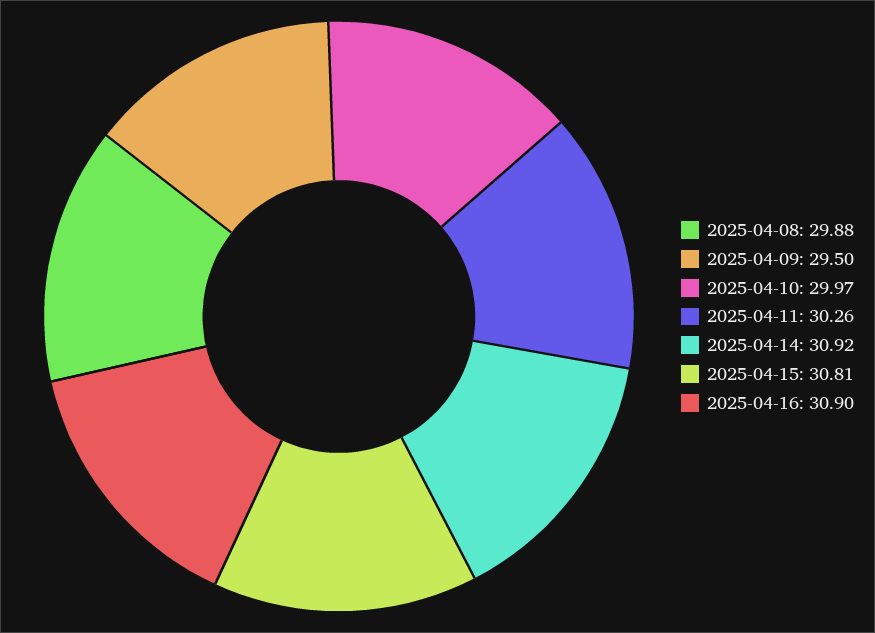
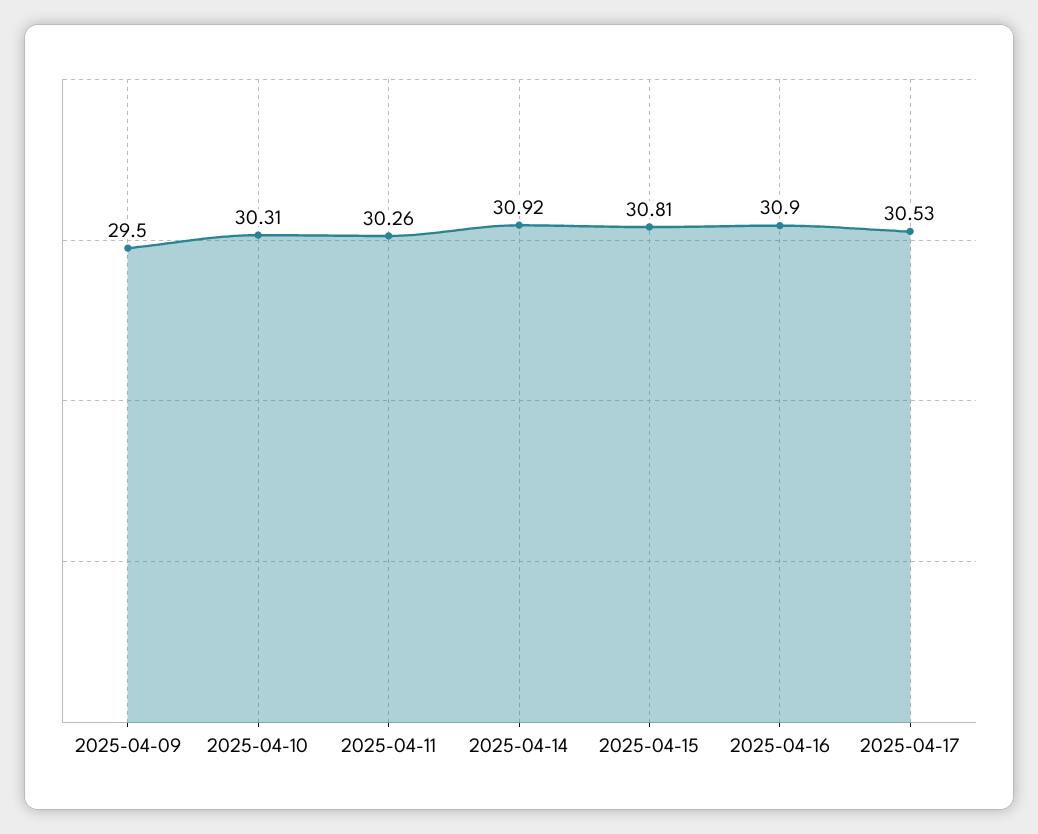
2025-04-08: 29.88 -> none
2025-04-10: 29.97 -> 30.31
2025-04-17: none -> 30.53

